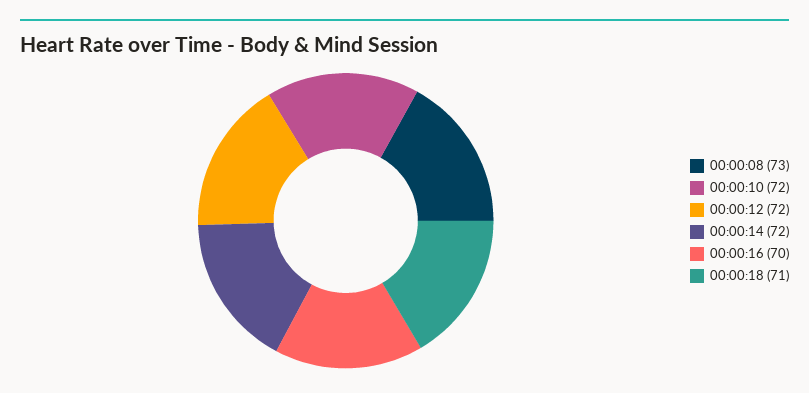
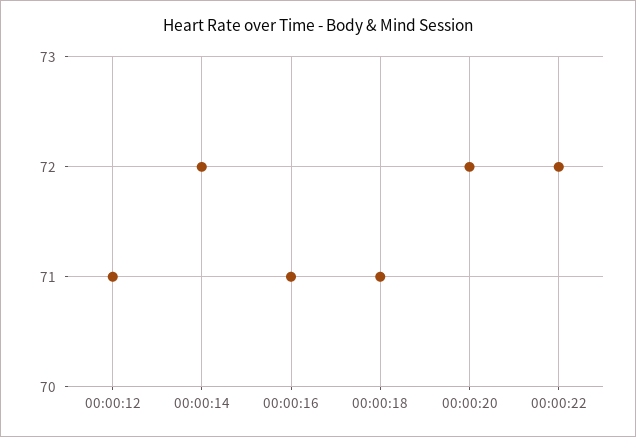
00:00:08: 73 -> none
00:00:10: 72 -> none
00:00:12: 72 -> 71
00:00:16: 70 -> 71
00:00:20: none -> 72
00:00:22: none -> 72

